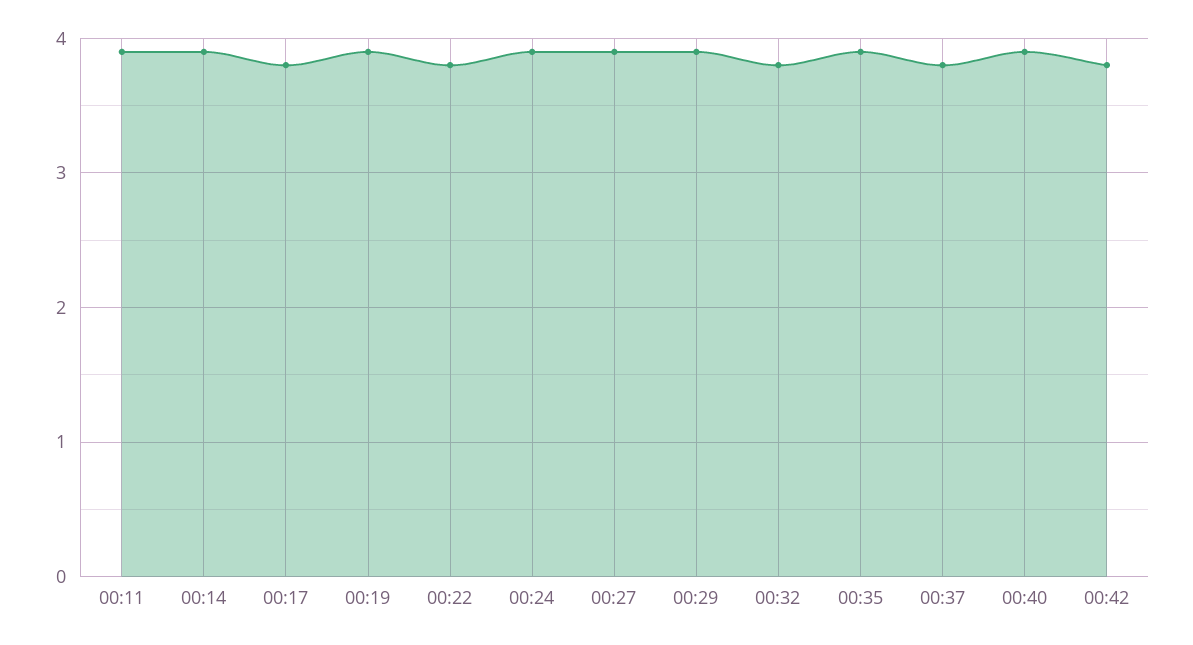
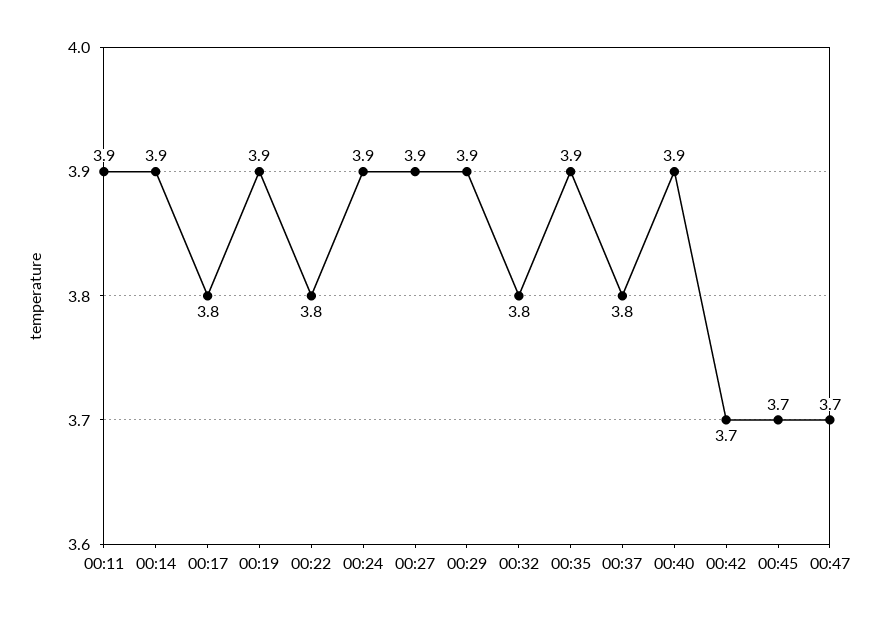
00:42: 3.8 -> 3.7
00:45: none -> 3.7
00:47: none -> 3.7

